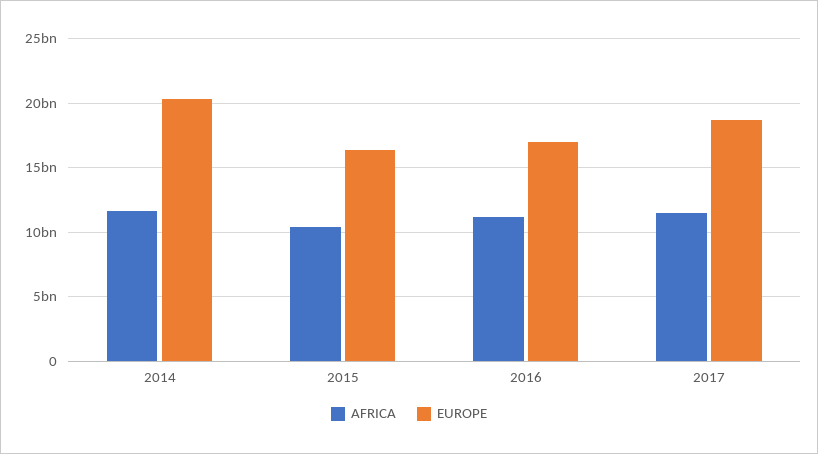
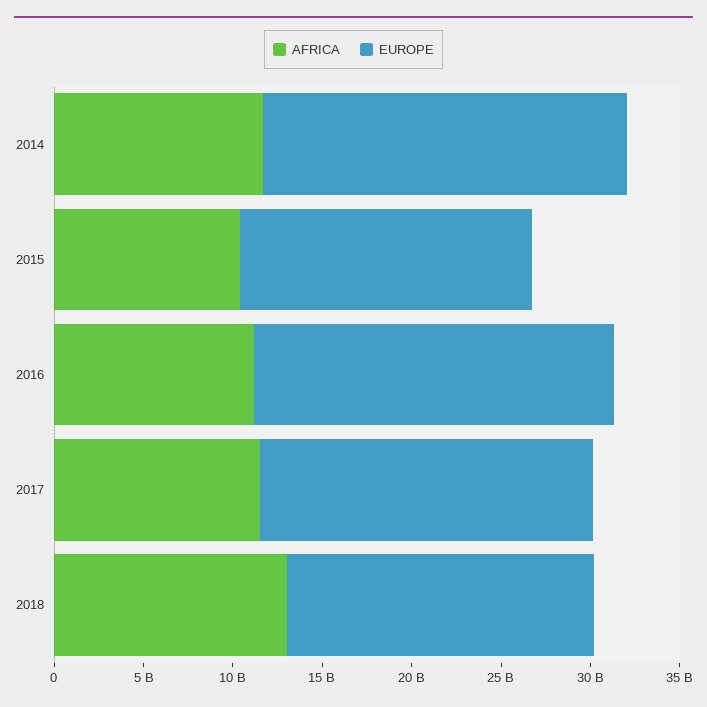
EUROPE, 2016: 17000000000 -> 20000000000
AFRICA, 2018: none -> 13000000000
EUROPE, 2018: none -> 17000000000

